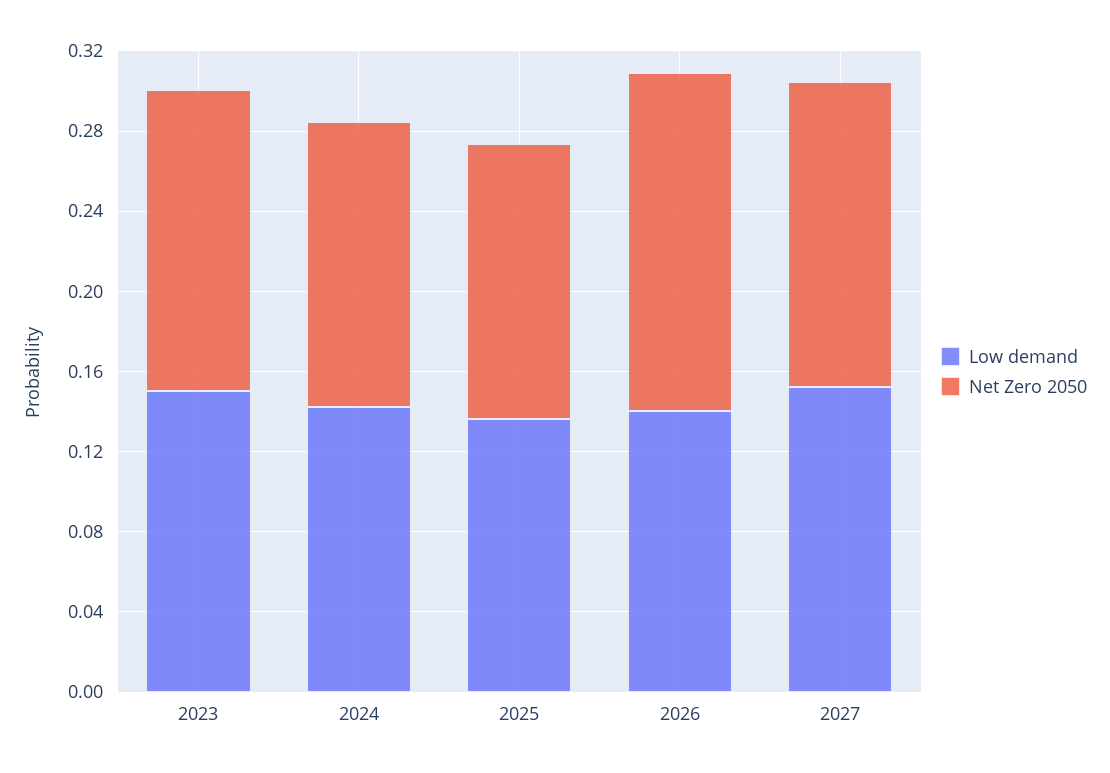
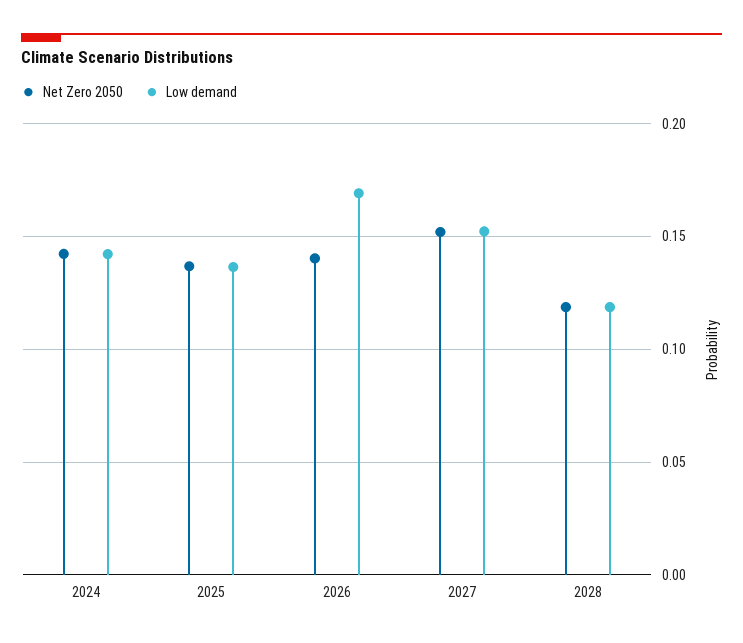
Low demand, 2023: 0.15 -> none
Net Zero 2050, 2023: 0.15 -> none
Low demand, 2026: 0.14 -> 0.17
Net Zero 2050, 2026: 0.17 -> 0.14
Net Zero 2050, 2028: none -> 0.12
Low demand, 2028: none -> 0.12

